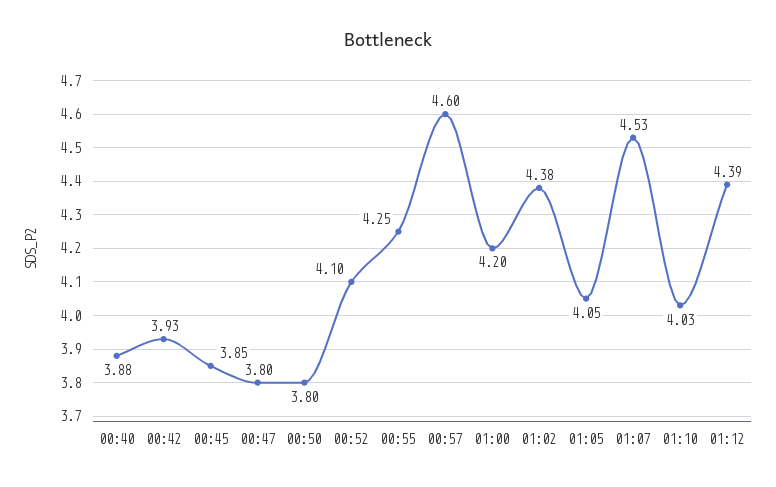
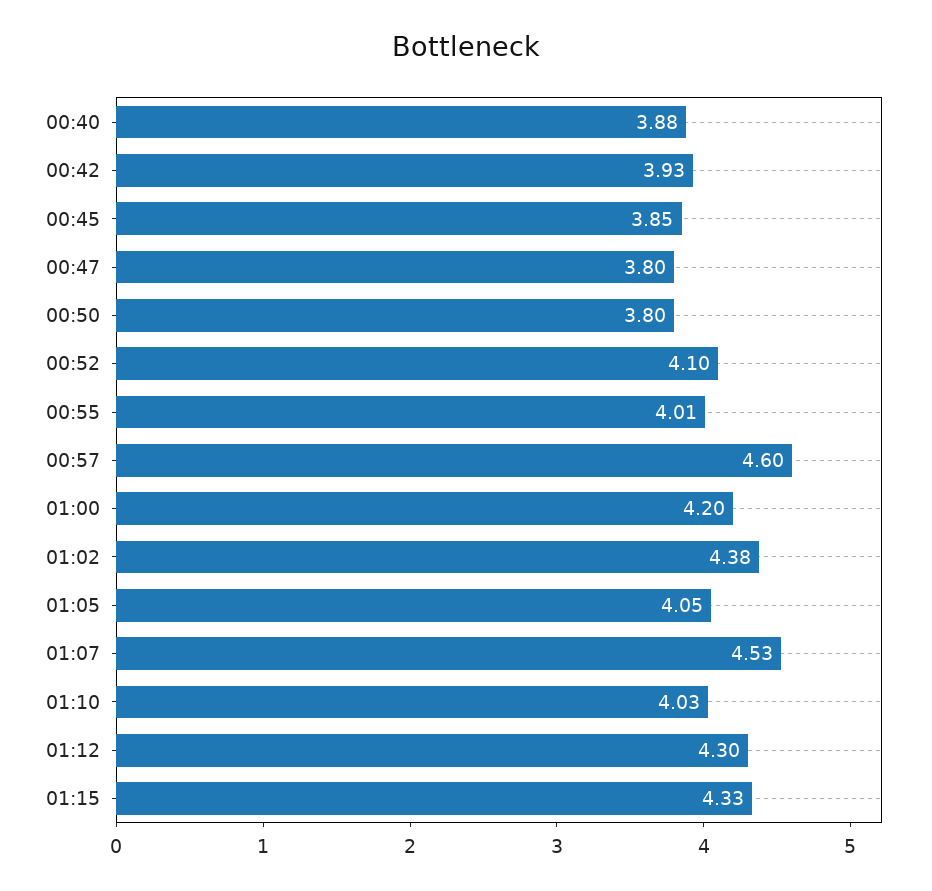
00:55: 4.25 -> 4.01
01:12: 4.39 -> 4.3
01:15: none -> 4.33

